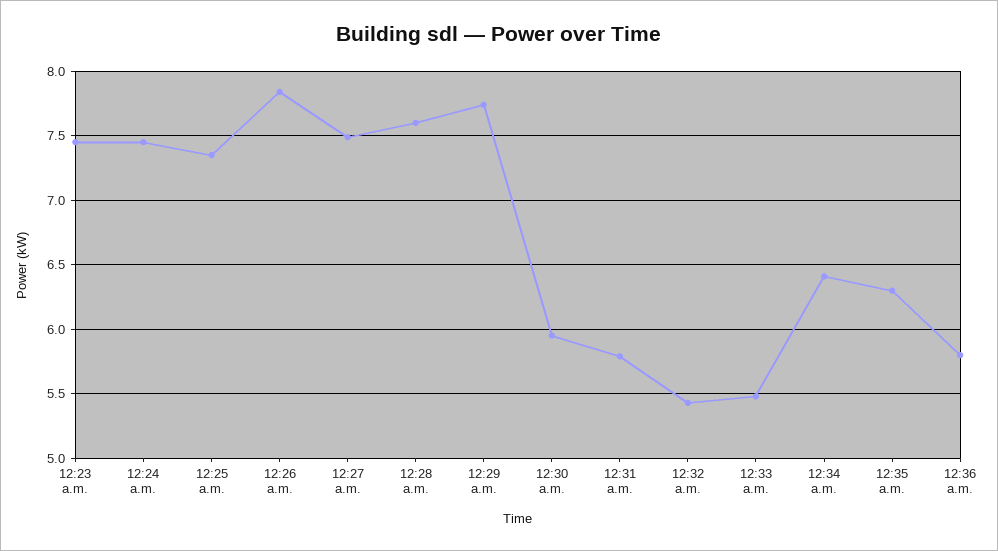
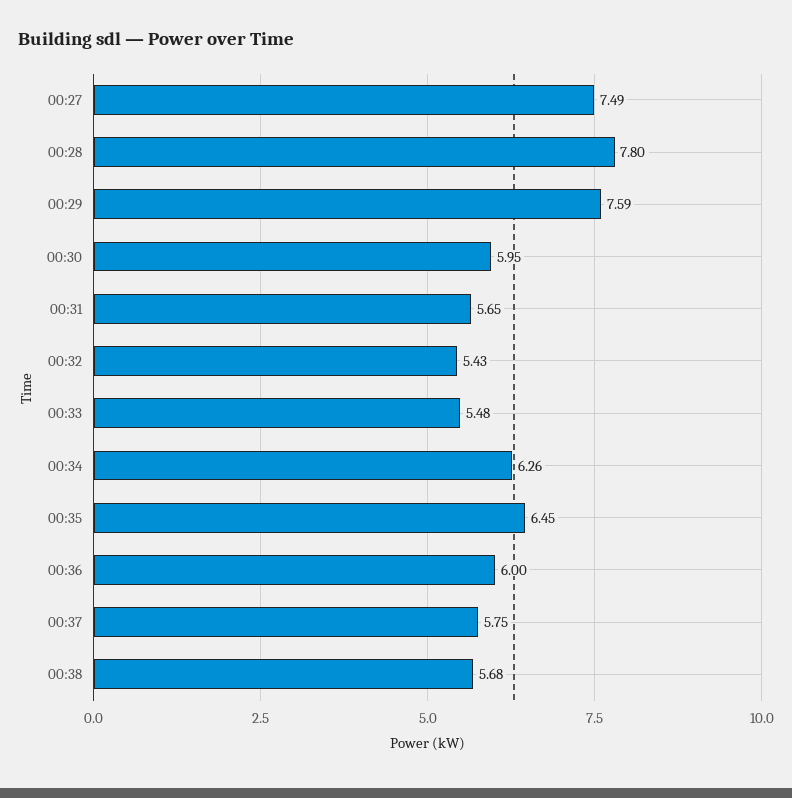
12:23 a.m.: 7.45 -> none
12:24 a.m.: 7.45 -> none
12:25 a.m.: 7.35 -> none
12:26 a.m.: 7.85 -> none
12:28 a.m.: 7.6 -> 7.8
12:29 a.m.: 7.75 -> 7.59
12:31 a.m.: 5.8 -> 5.65
12:34 a.m.: 6.4 -> 6.26
12:35 a.m.: 6.3 -> 6.45
12:36 a.m.: 5.8 -> 6
00:37: none -> 5.75
00:38: none -> 5.68

